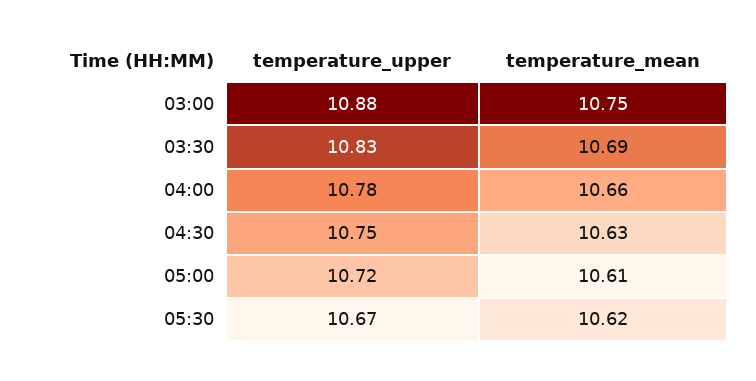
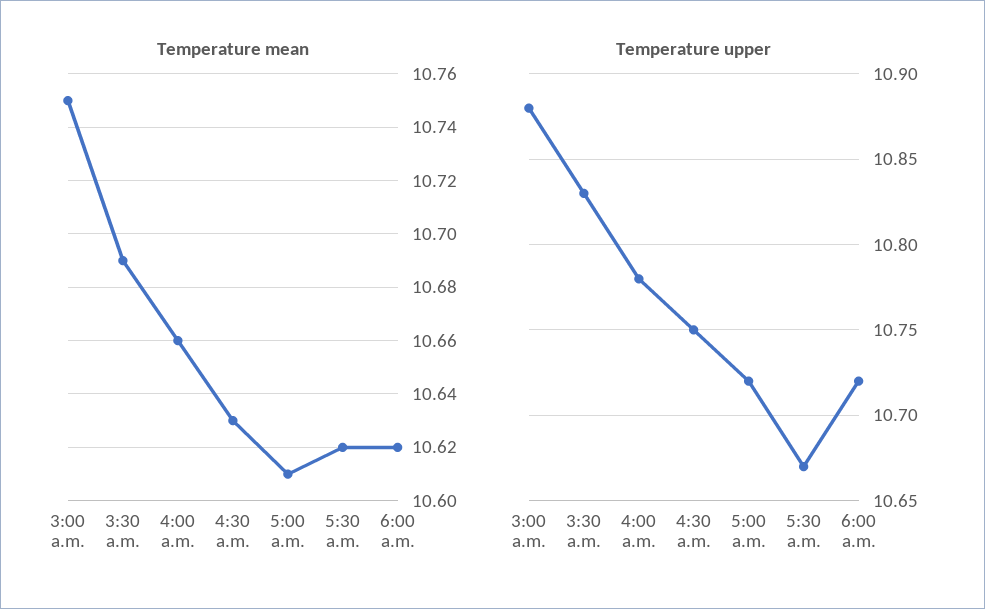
temperature_mean, 6:00 a.m.: none -> 10.62
temperature_upper, 6:00 a.m.: none -> 10.72

